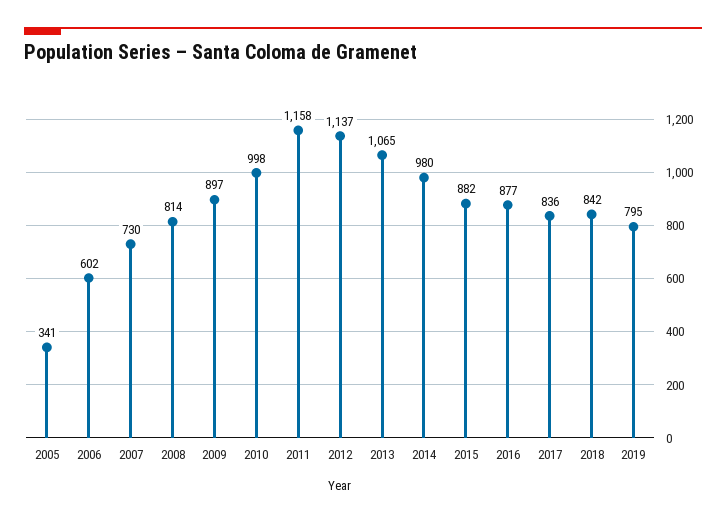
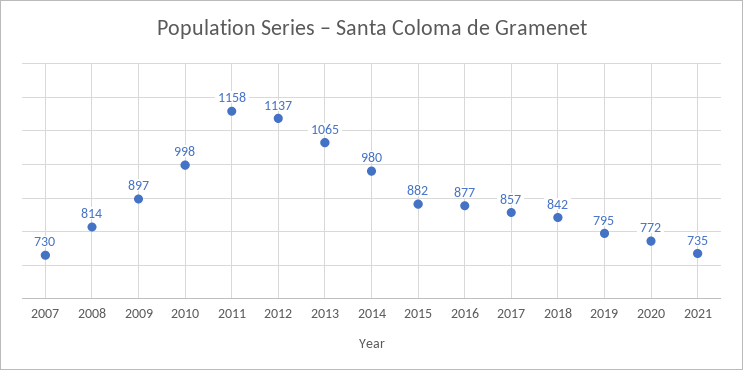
2005: 341 -> none
2006: 602 -> none
2017: 836 -> 857
2020: none -> 772
2021: none -> 735

